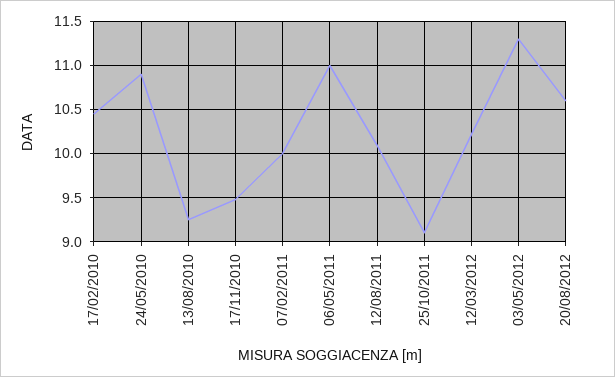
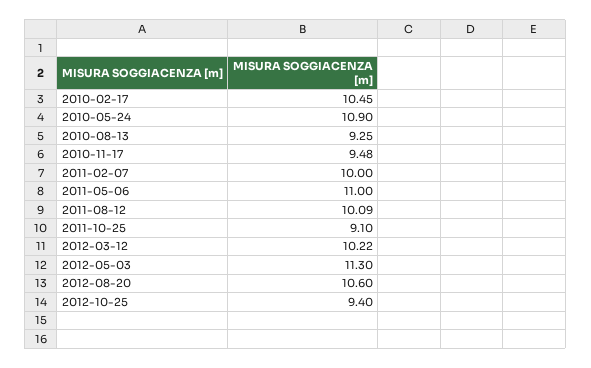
2012-10-25: none -> 9.4

